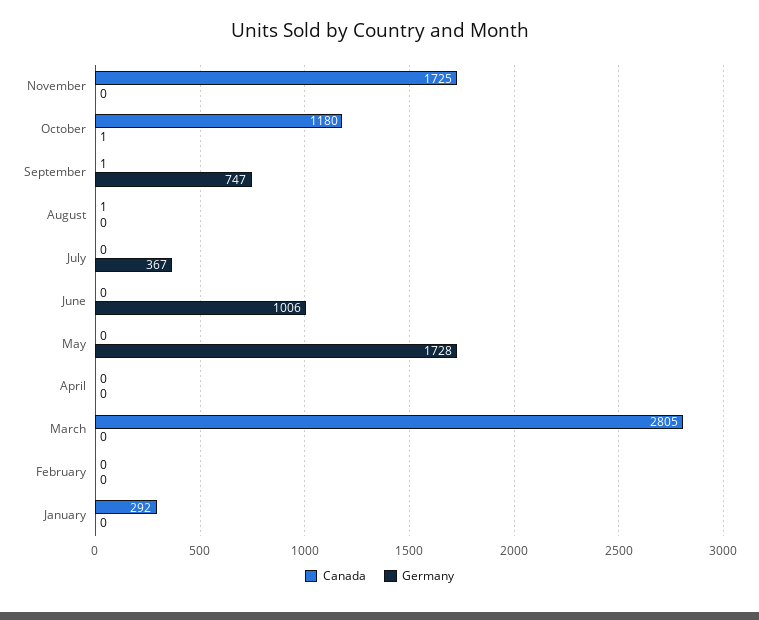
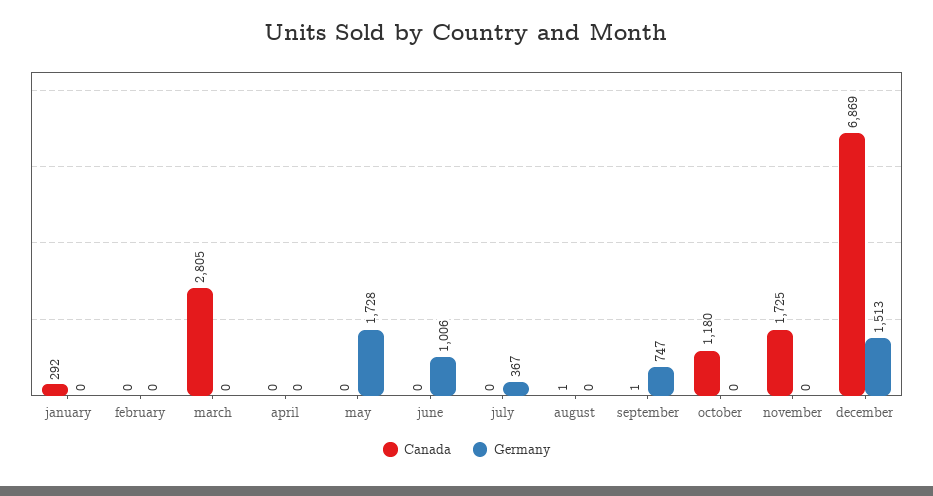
Germany, October: 1 -> 0
Canada, december: none -> 6869
Germany, december: none -> 1513

